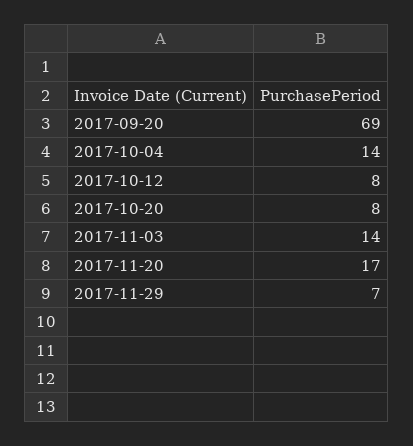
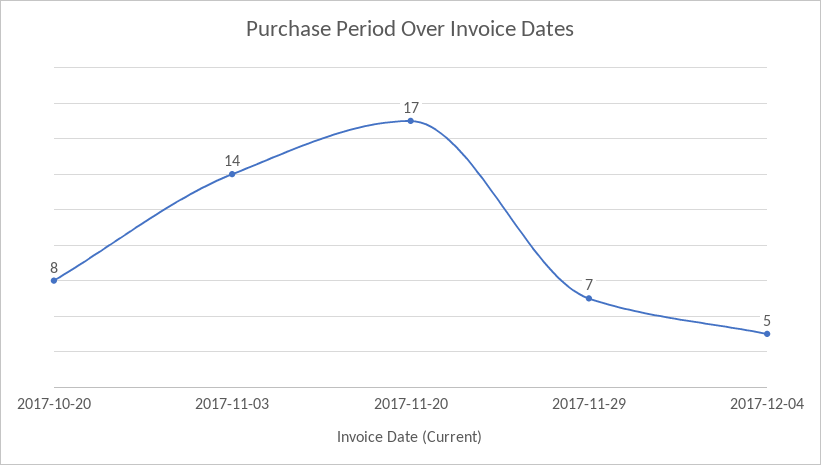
2017-09-20: 69 -> none
2017-10-04: 14 -> none
2017-10-12: 8 -> none
2017-12-04: none -> 5

